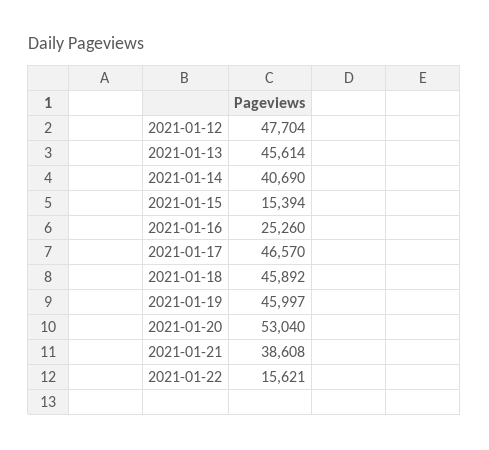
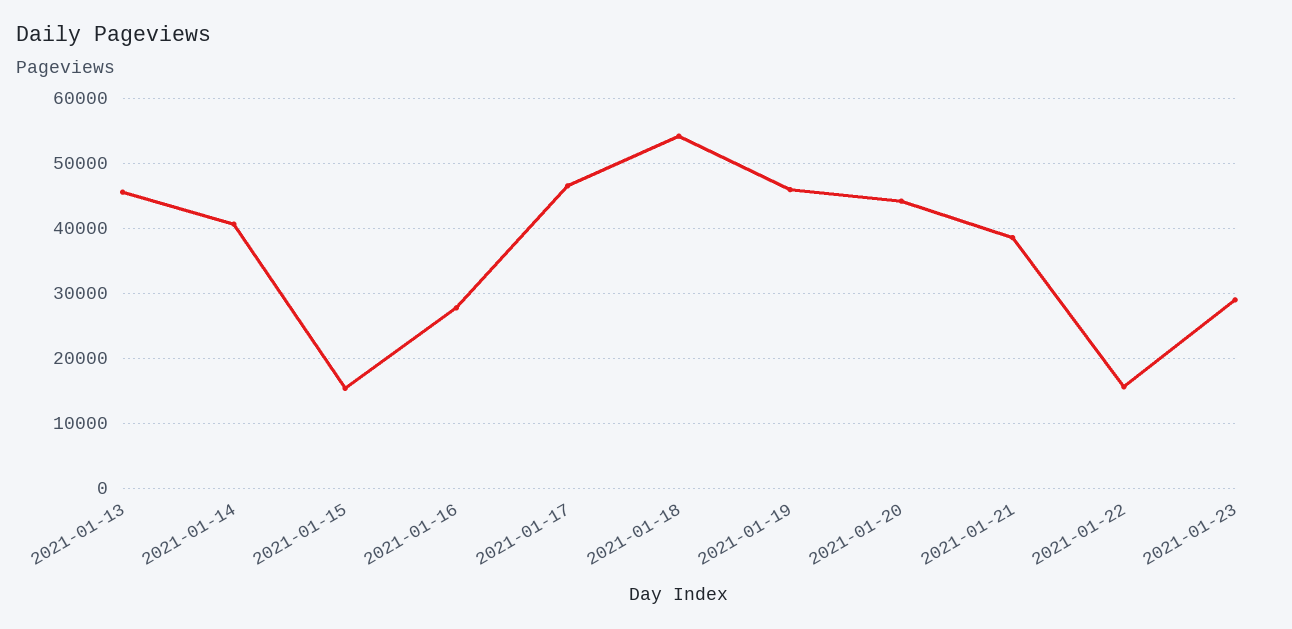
2021-01-12: 47704 -> none
2021-01-16: 25260 -> 28000
2021-01-18: 45892 -> 54000
2021-01-20: 53040 -> 44000
2021-01-23: none -> 29000

